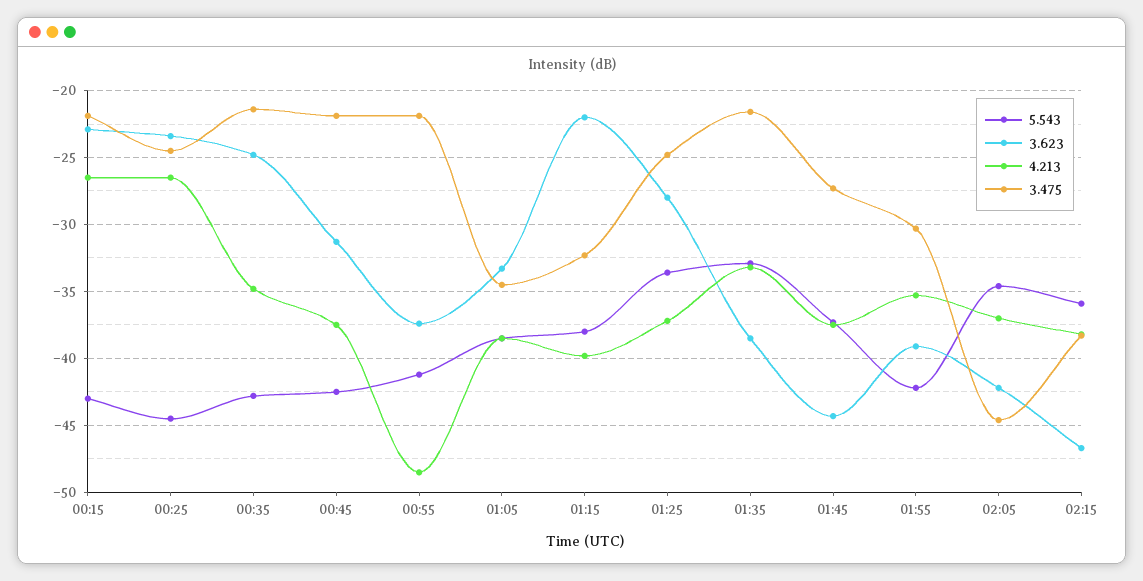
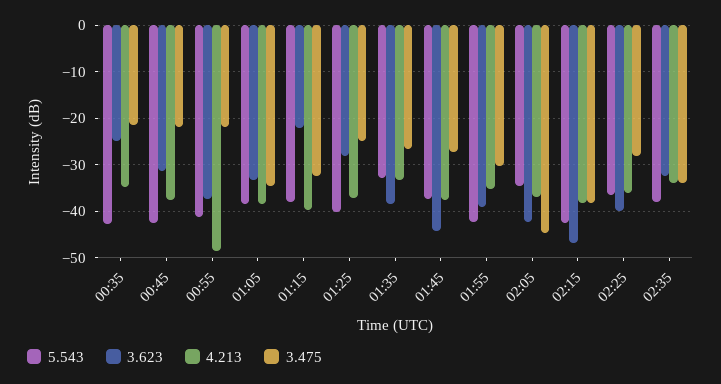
5.543, 00:15: -43 -> none
3.623, 00:15: -23 -> none
4.213, 00:15: -26.5 -> none
3.475, 00:15: -22 -> none
5.543, 00:25: -44.5 -> none
3.623, 00:25: -23.5 -> none
4.213, 00:25: -26.5 -> none
3.475, 00:25: -24.5 -> none
5.543, 01:25: -33.5 -> -40
3.475, 01:35: -21.5 -> -26
5.543, 02:15: -36 -> -42
5.543, 02:25: none -> -36
3.623, 02:25: none -> -40
4.213, 02:25: none -> -36
3.475, 02:25: none -> -28
5.543, 02:35: none -> -38
3.623, 02:35: none -> -32
4.213, 02:35: none -> -34
3.475, 02:35: none -> -34

